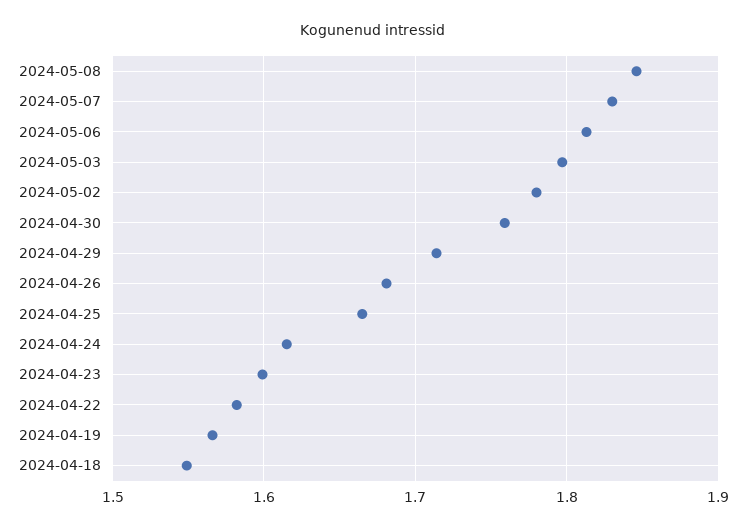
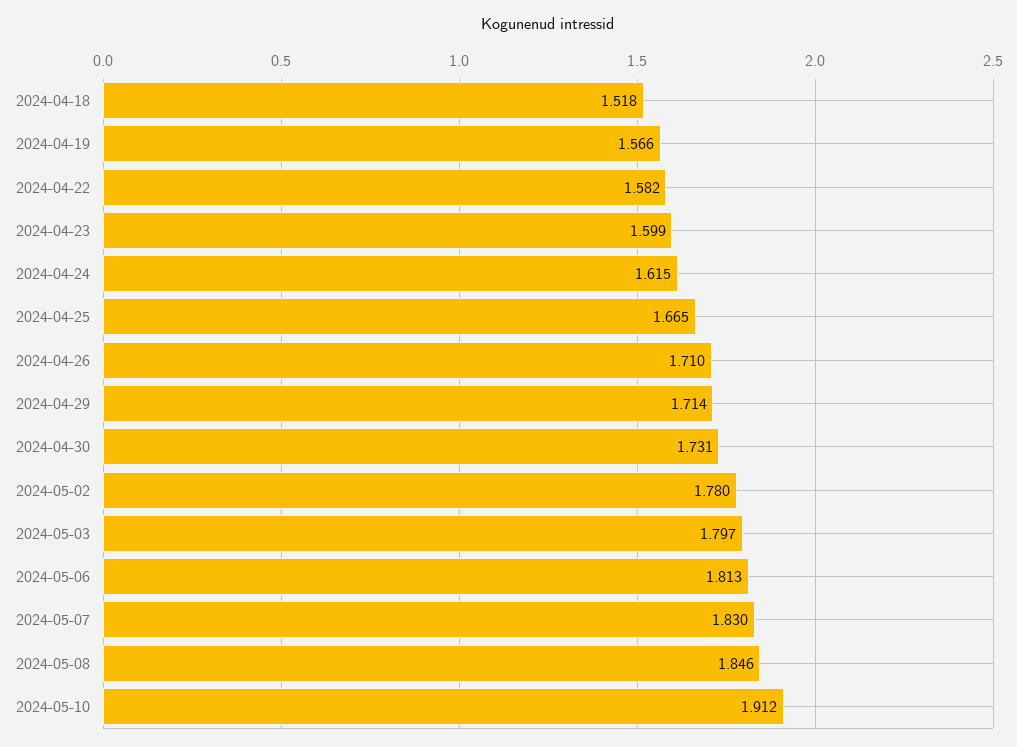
2024-04-30: 1.76 -> 1.731
2024-04-26: 1.68 -> 1.71
2024-04-18: 1.55 -> 1.518
2024-05-10: none -> 1.912

